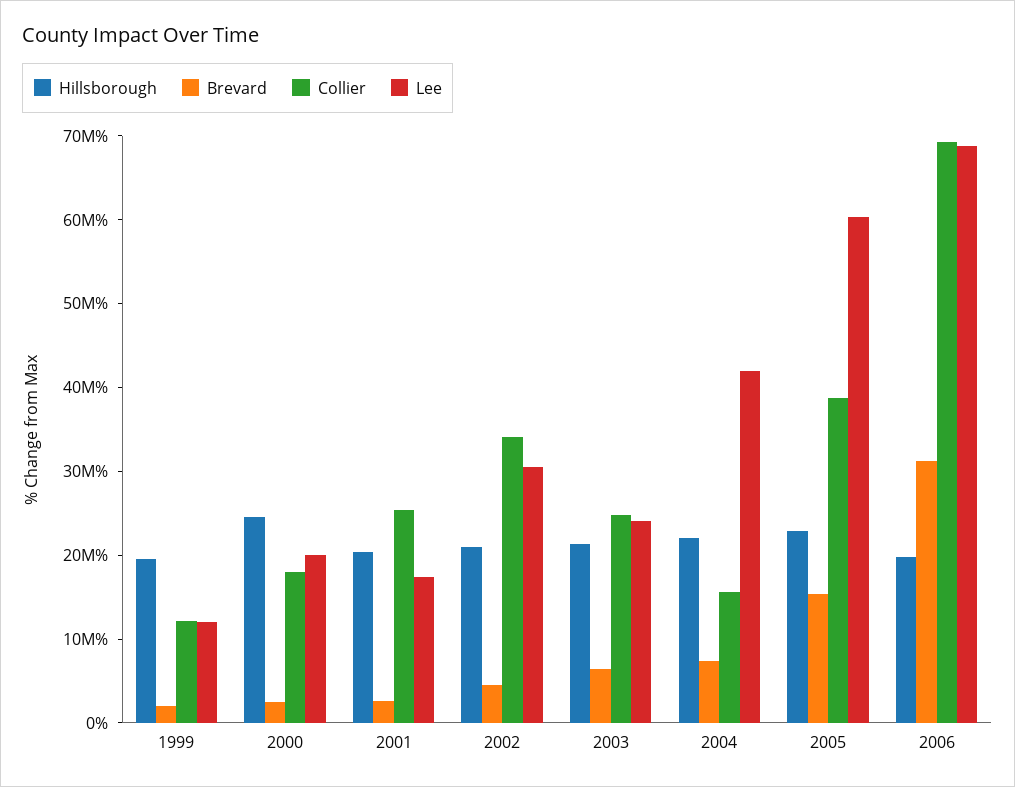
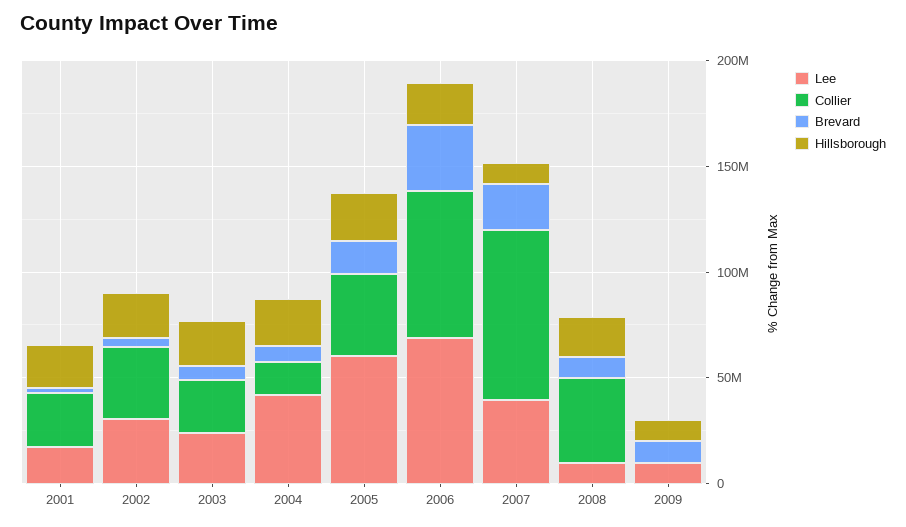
Hillsborough, 1999: 20000000 -> none
Brevard, 1999: 2000000 -> none
Collier, 1999: 12000000 -> none
Lee, 1999: 12000000 -> none
Hillsborough, 2000: 24000000 -> none
Brevard, 2000: 2000000 -> none
Collier, 2000: 18000000 -> none
Lee, 2000: 20000000 -> none
Lee, 2007: none -> 40000000
Collier, 2007: none -> 80000000
Brevard, 2007: none -> 20000000
Hillsborough, 2007: none -> 10000000
Lee, 2008: none -> 10000000
Collier, 2008: none -> 40000000
Brevard, 2008: none -> 10000000
Hillsborough, 2008: none -> 20000000
Lee, 2009: none -> 10000000
Collier, 2009: none -> 0
Brevard, 2009: none -> 10000000
Hillsborough, 2009: none -> 10000000

